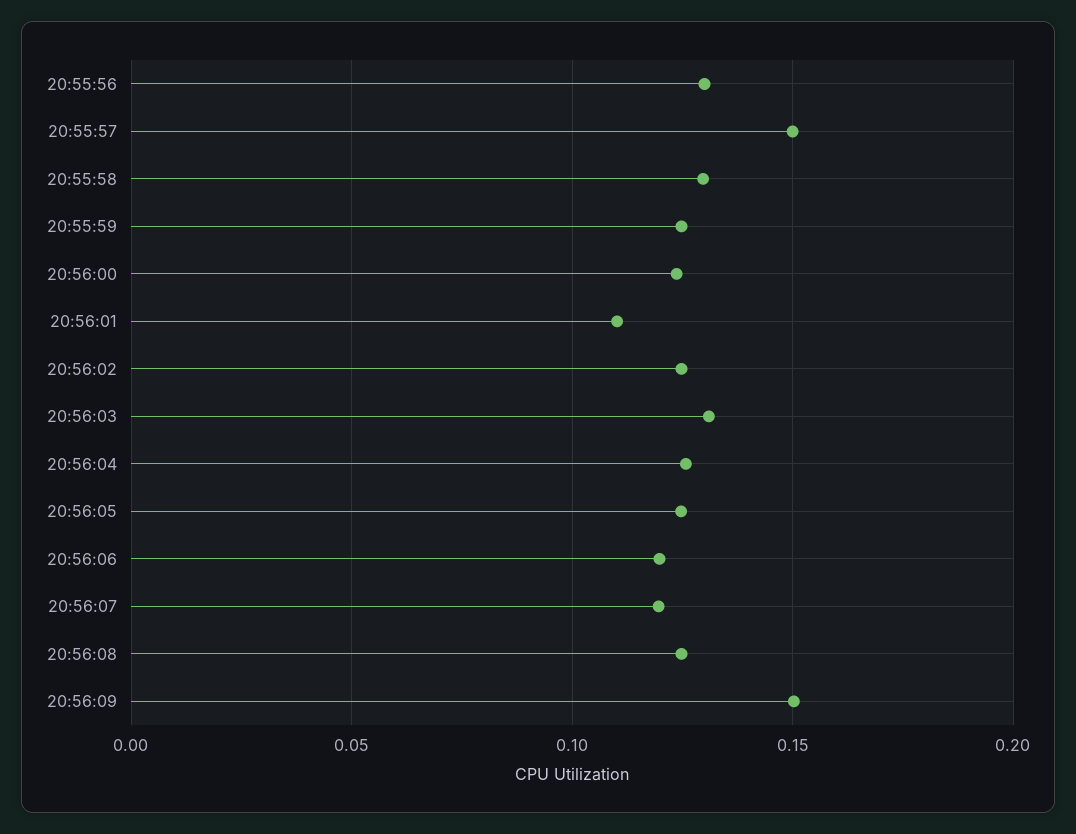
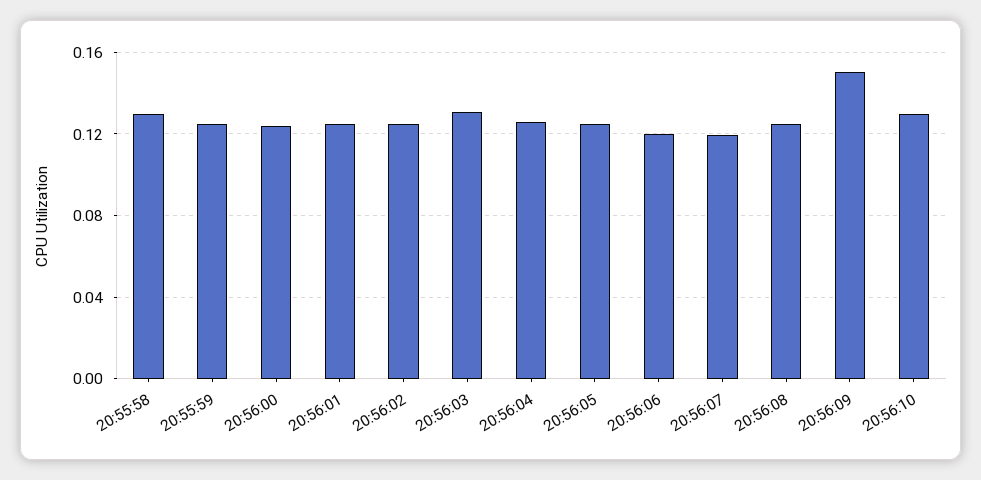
20:55:56: 0.13 -> none
20:55:57: 0.15 -> none
20:56:01: 0.11 -> 0.125
20:56:10: none -> 0.13

